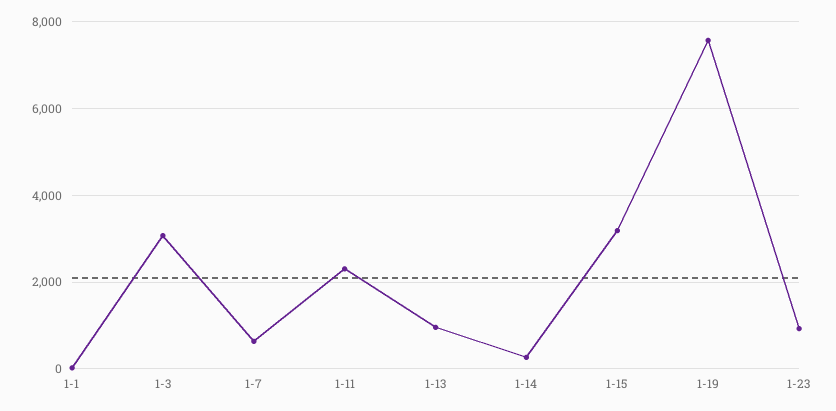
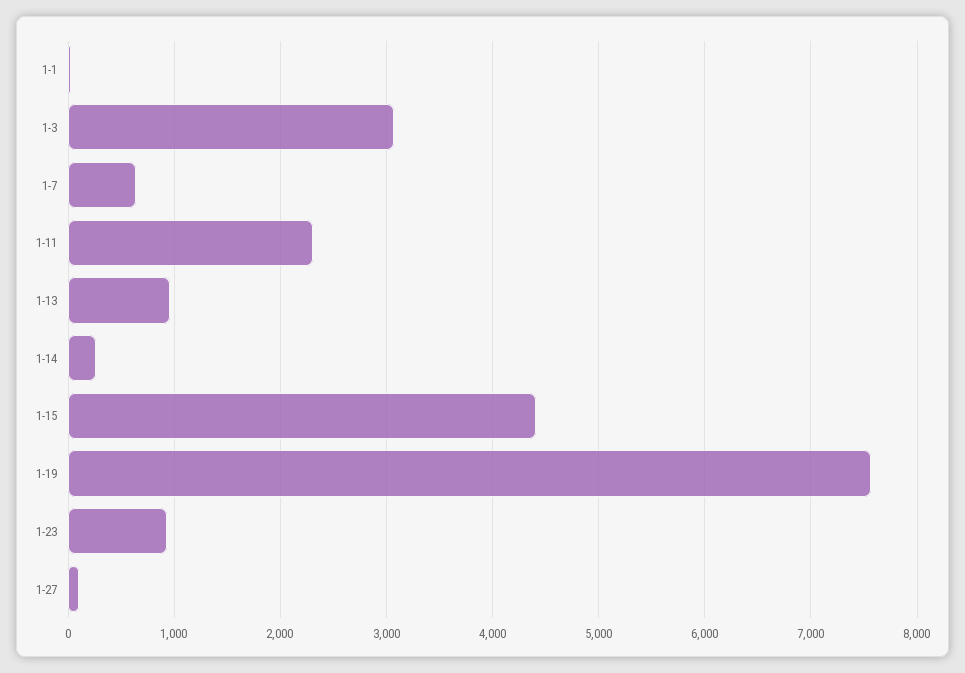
1-15: 3200 -> 4400
1-27: none -> 100

